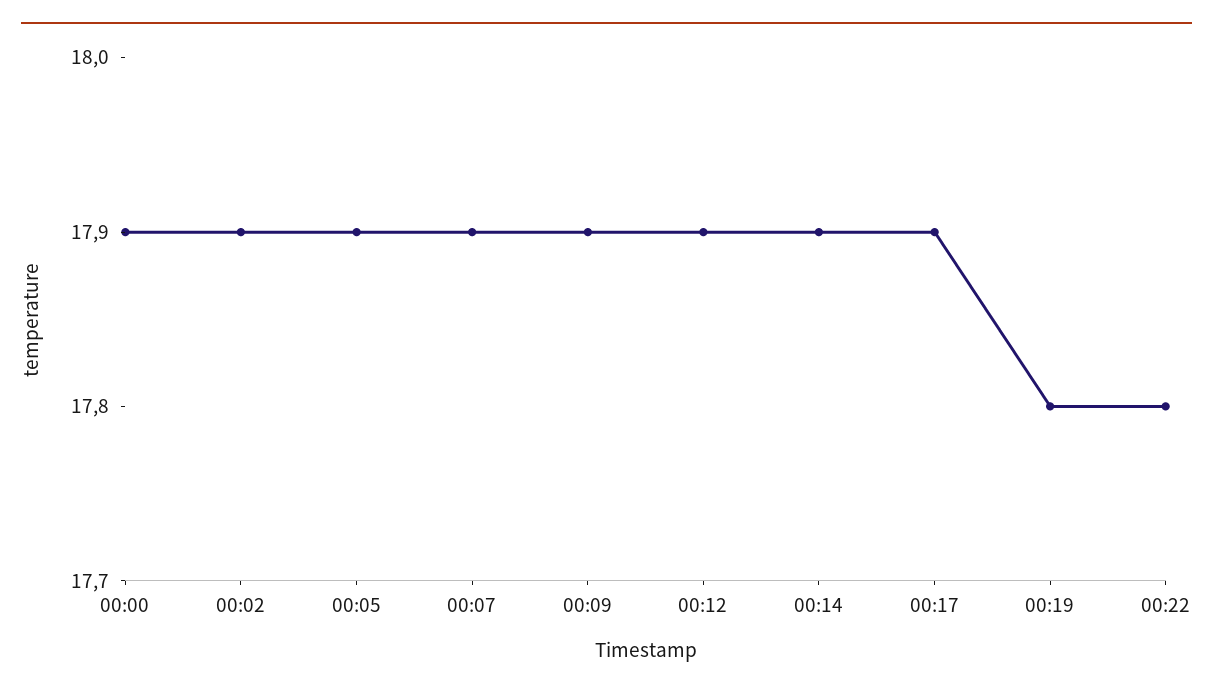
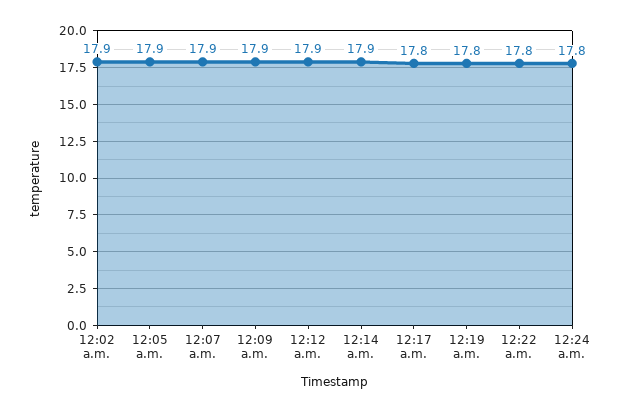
00:00: 17.9 -> none
00:17: 17.9 -> 17.8
12:24 a.m.: none -> 17.8

